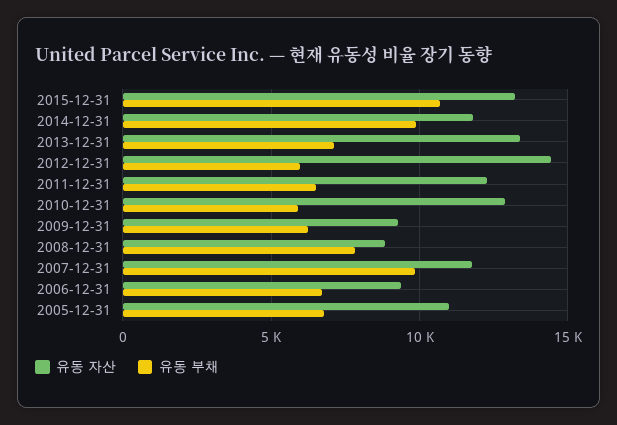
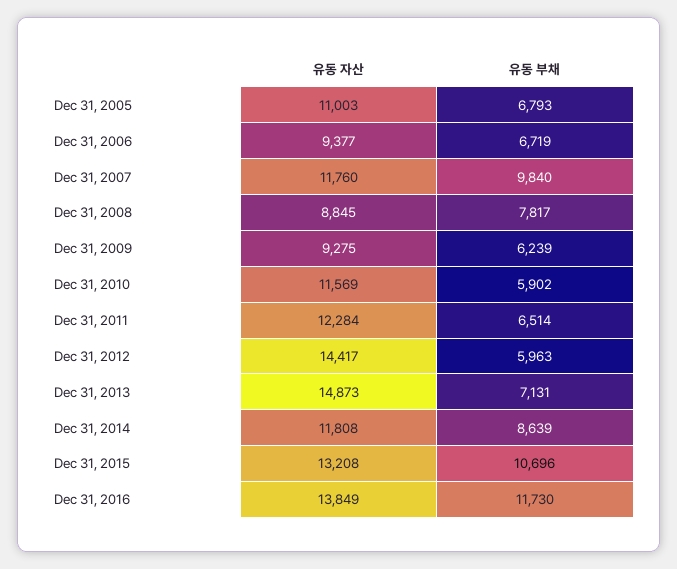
유동 부채, 2014-12-31: 10000 -> 8639
유동 자산, 2013-12-31: 13500 -> 14873
유동 자산, 2010-12-31: 13000 -> 11569
유동 자산, Dec 31, 2016: none -> 13849
유동 부채, Dec 31, 2016: none -> 11730

